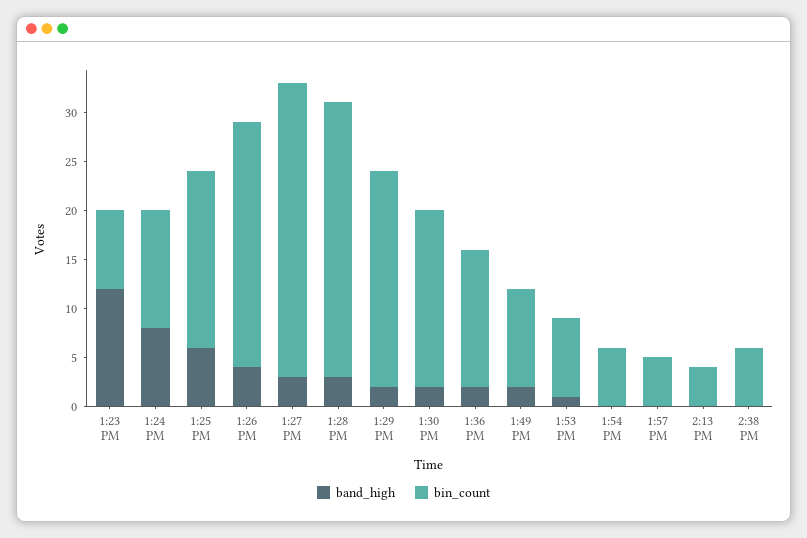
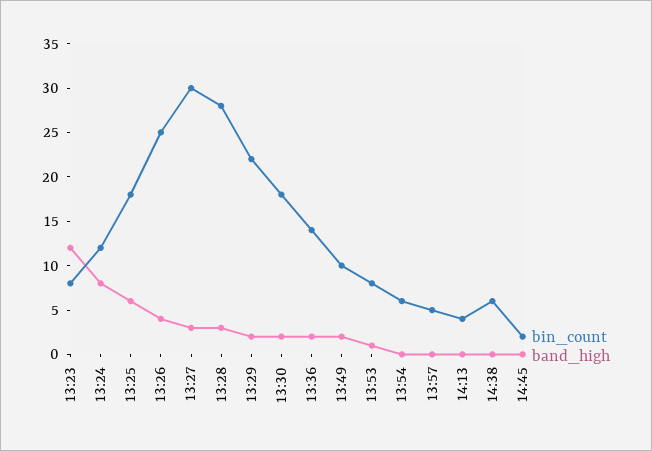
bin_count, 14:45: none -> 2
band_high, 14:45: none -> 0

